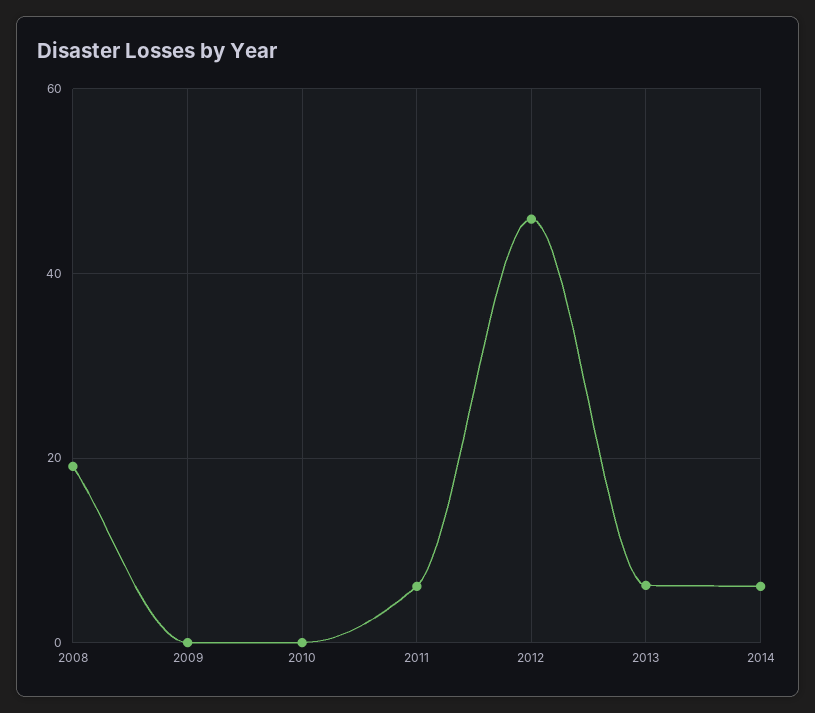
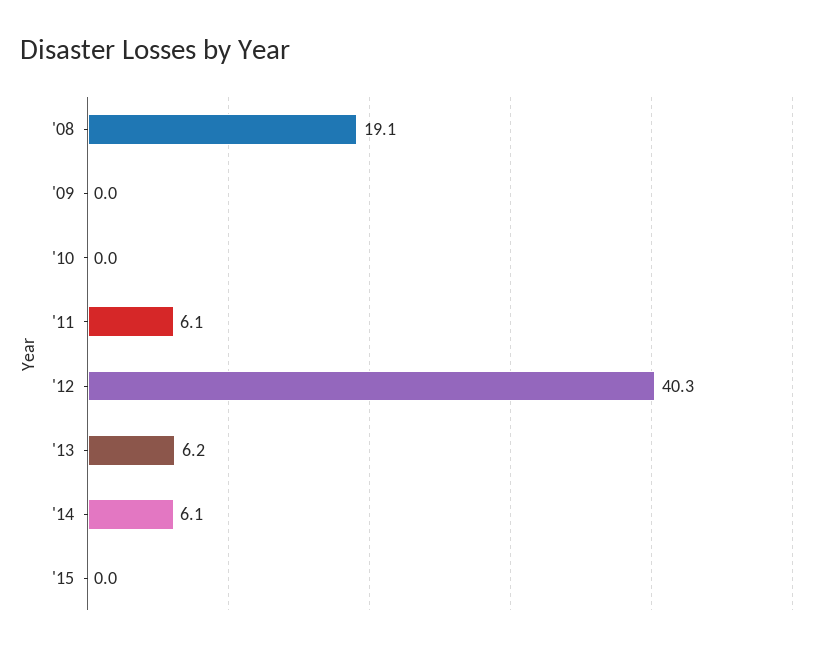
2012: 46 -> 40.3
'15: none -> 0

